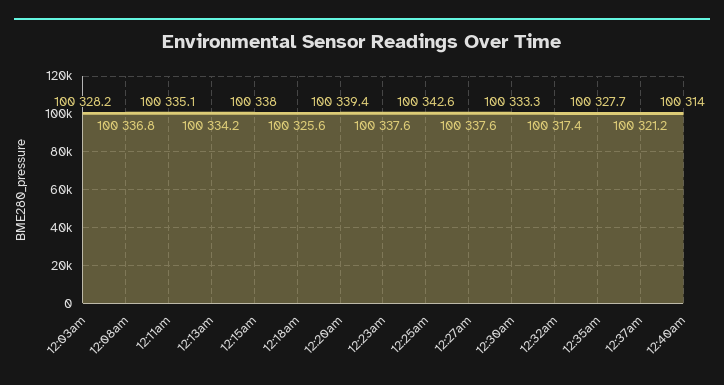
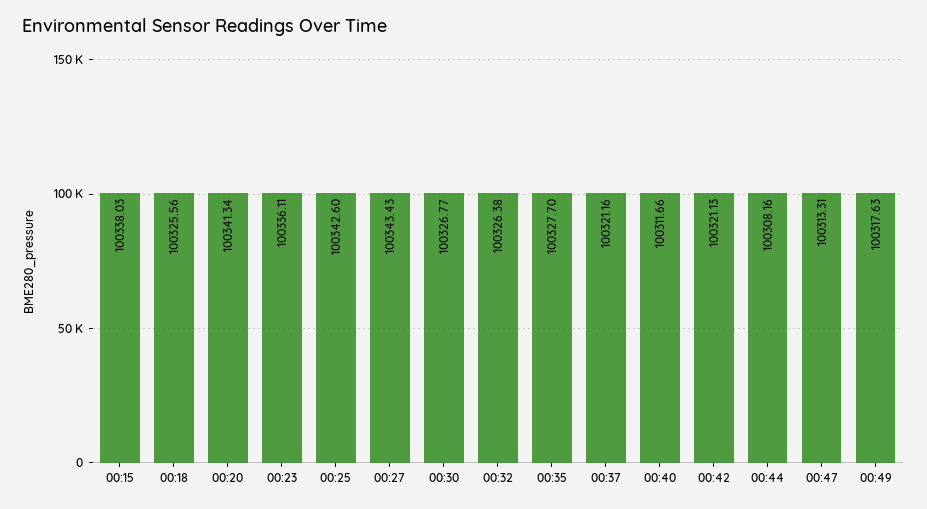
12:03am: 100328.2 -> none
12:08am: 100336.8 -> none
12:11am: 100335.1 -> none
12:13am: 100334.2 -> none
12:20am: 100339.4 -> 100341.34
12:23am: 100337.6 -> 100336.11
12:27am: 100337.6 -> 100343.43
12:30am: 100333.3 -> 100326.77
12:32am: 100317.4 -> 100326.38
12:40am: 100314 -> 100311.66
00:42: none -> 100321.13
00:44: none -> 100308.16
00:47: none -> 100313.31
00:49: none -> 100317.63

